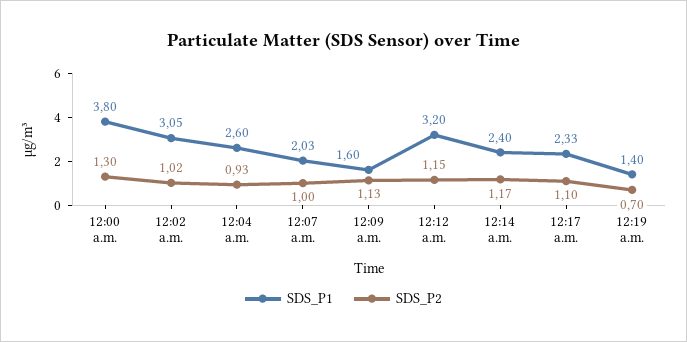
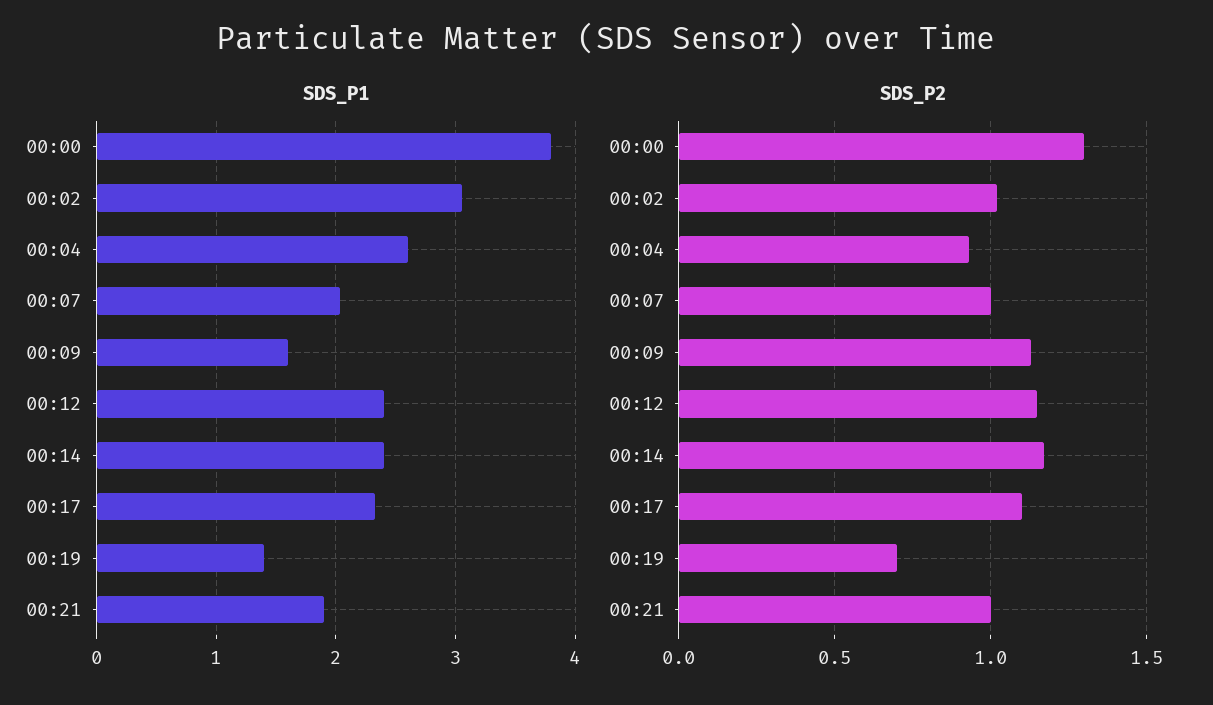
SDS_P1, 12:12 a.m.: 3.2 -> 2.4
SDS_P1, 00:21: none -> 1.9
SDS_P2, 00:21: none -> 1

